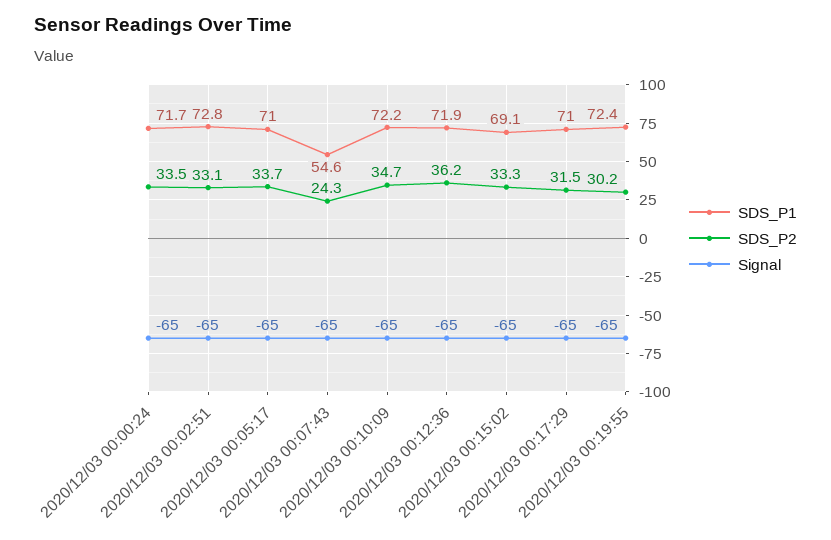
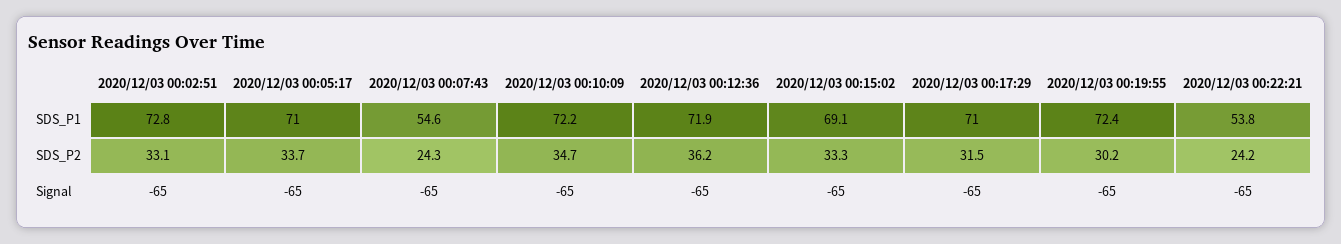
SDS_P1, 2020/12/03 00:00:24: 71.7 -> none
SDS_P2, 2020/12/03 00:00:24: 33.5 -> none
Signal, 2020/12/03 00:00:24: -65 -> none
SDS_P1, 2020/12/03 00:22:21: none -> 53.8
SDS_P2, 2020/12/03 00:22:21: none -> 24.2
Signal, 2020/12/03 00:22:21: none -> -65

